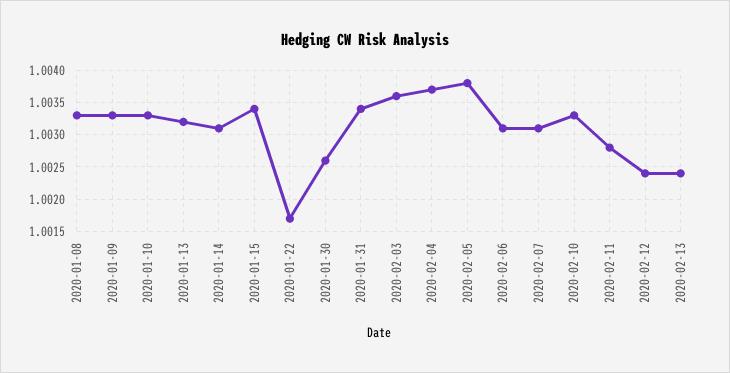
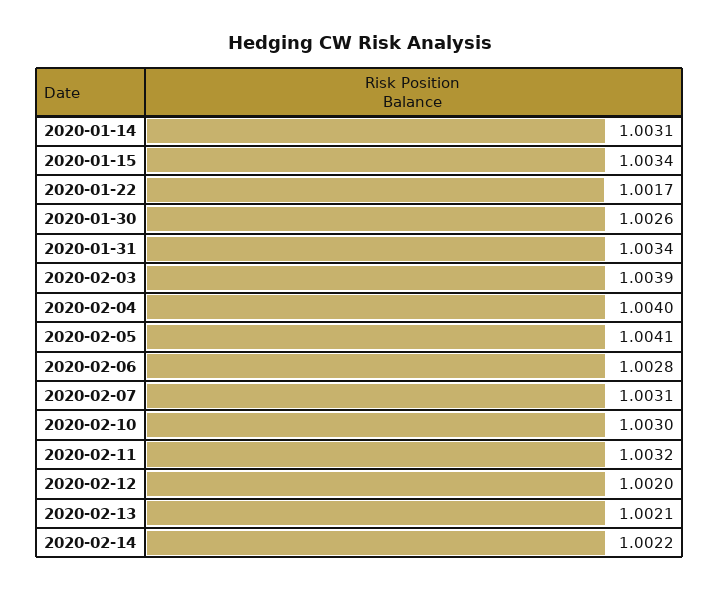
2020-01-08: 1.0033 -> none
2020-01-09: 1.0033 -> none
2020-01-10: 1.0033 -> none
2020-01-13: 1.0032 -> none
2020-02-03: 1.0036 -> 1.0039
2020-02-04: 1.0037 -> 1.004
2020-02-05: 1.0038 -> 1.0041
2020-02-06: 1.0031 -> 1.0028
2020-02-10: 1.0033 -> 1.003
2020-02-11: 1.0028 -> 1.0032
2020-02-12: 1.0024 -> 1.002
2020-02-13: 1.0024 -> 1.0021
2020-02-14: none -> 1.0022

